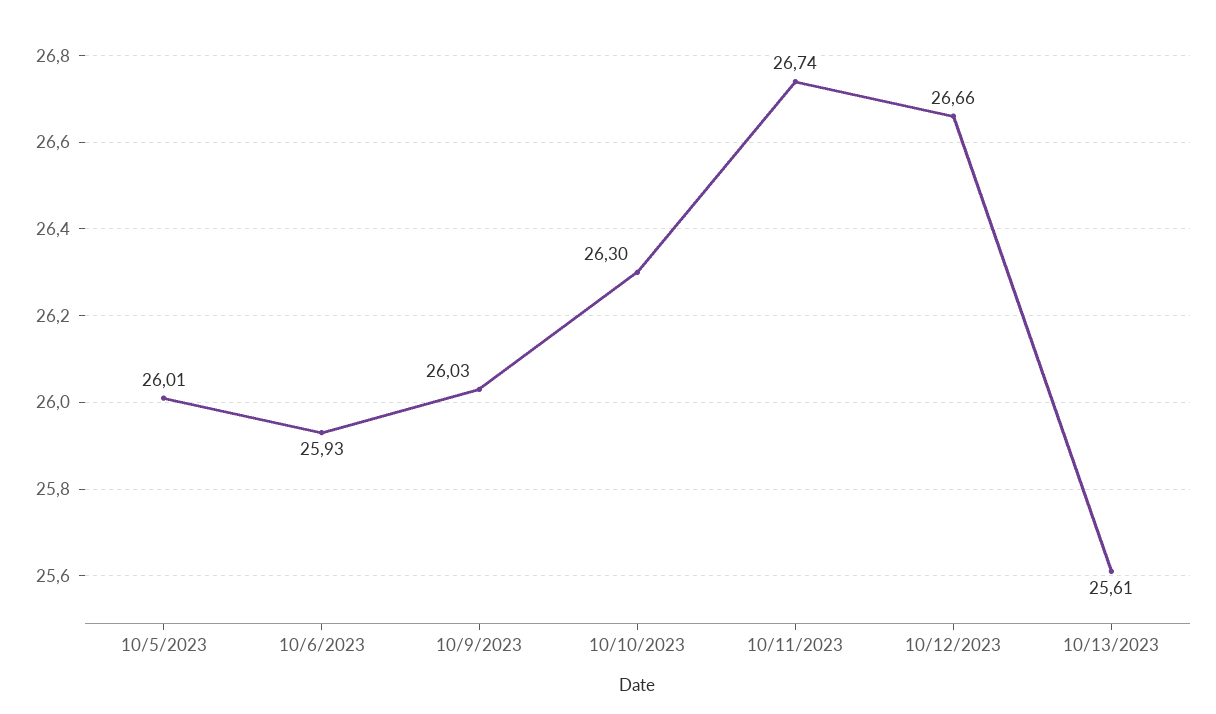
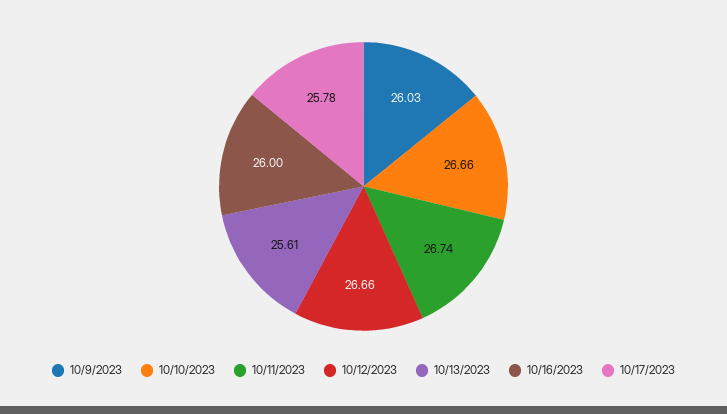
10/5/2023: 26.01 -> none
10/6/2023: 25.93 -> none
10/10/2023: 26.3 -> 26.66
10/16/2023: none -> 26
10/17/2023: none -> 25.78

